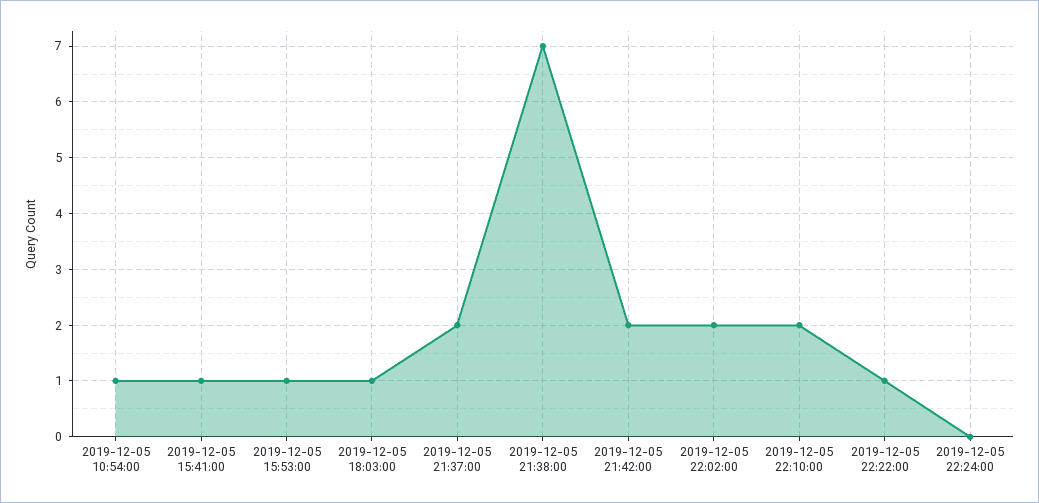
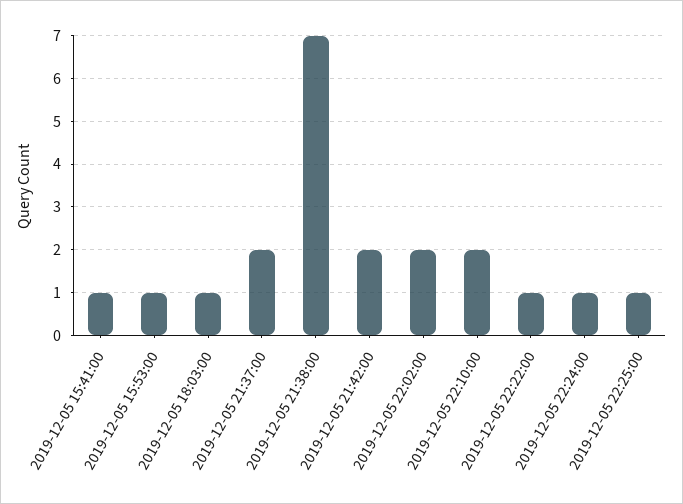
2019-12-05 10:54:00: 1 -> none
2019-12-05 22:24:00: 0 -> 1
2019-12-05 22:25:00: none -> 1

